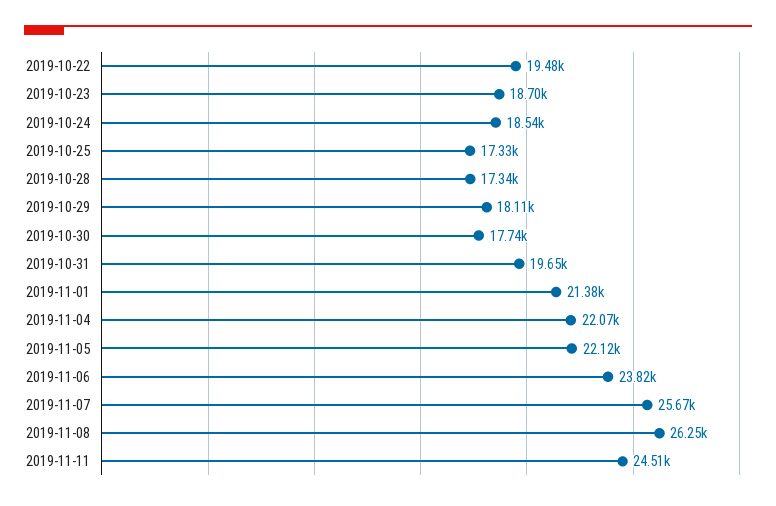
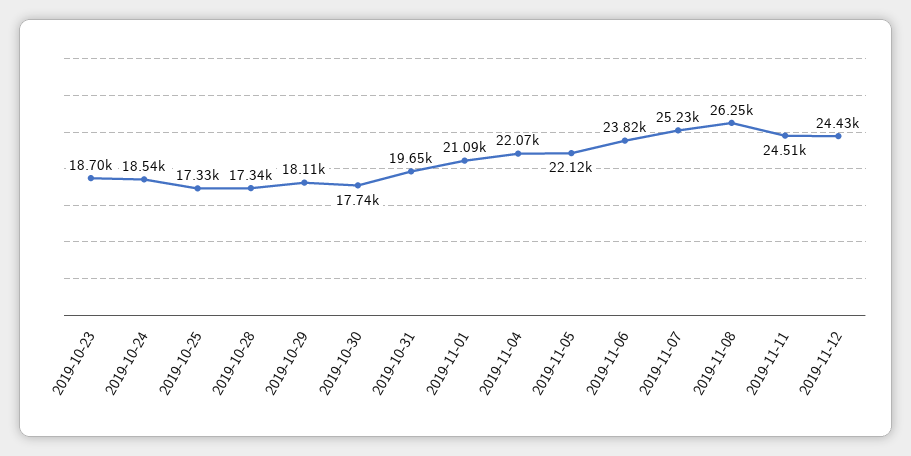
2019-10-22: 19480 -> none
2019-11-01: 21380 -> 21090
2019-11-07: 25670 -> 25230
2019-11-12: none -> 24430

